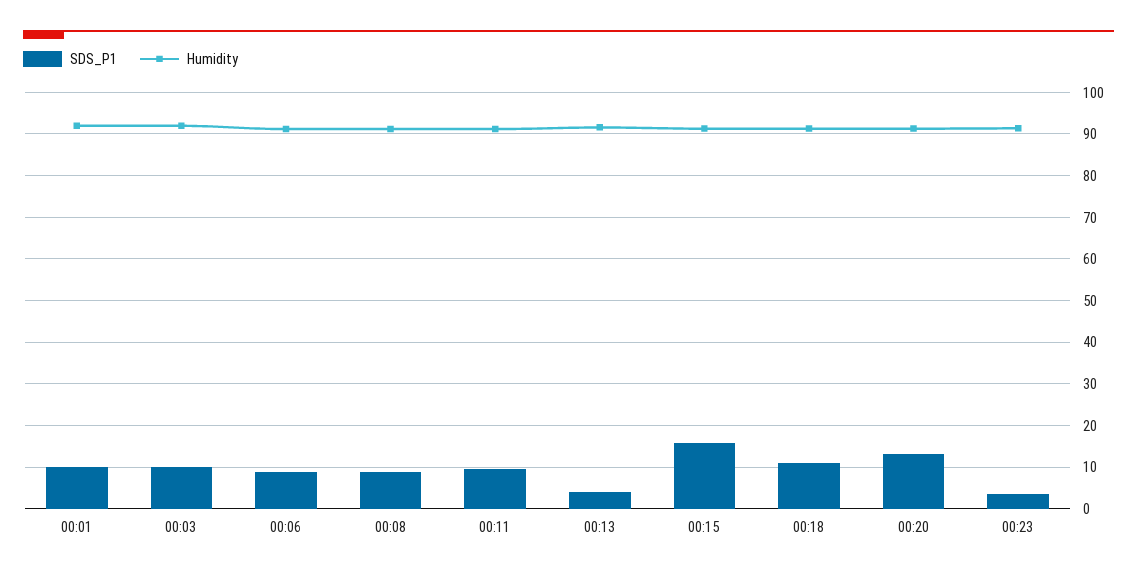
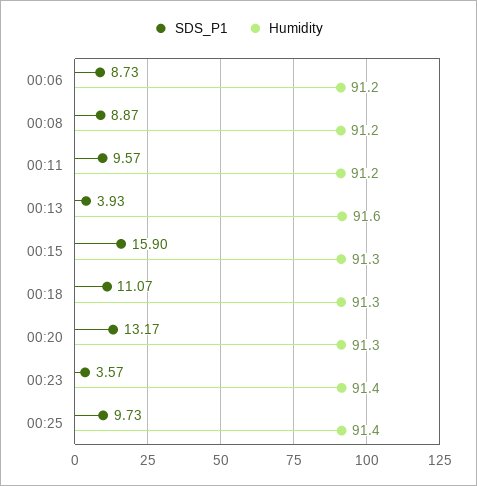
SDS_P1, 00:01: 10 -> none
Humidity, 00:01: 92 -> none
SDS_P1, 00:03: 10 -> none
Humidity, 00:03: 92 -> none
SDS_P1, 00:25: none -> 9.73
Humidity, 00:25: none -> 91.4

